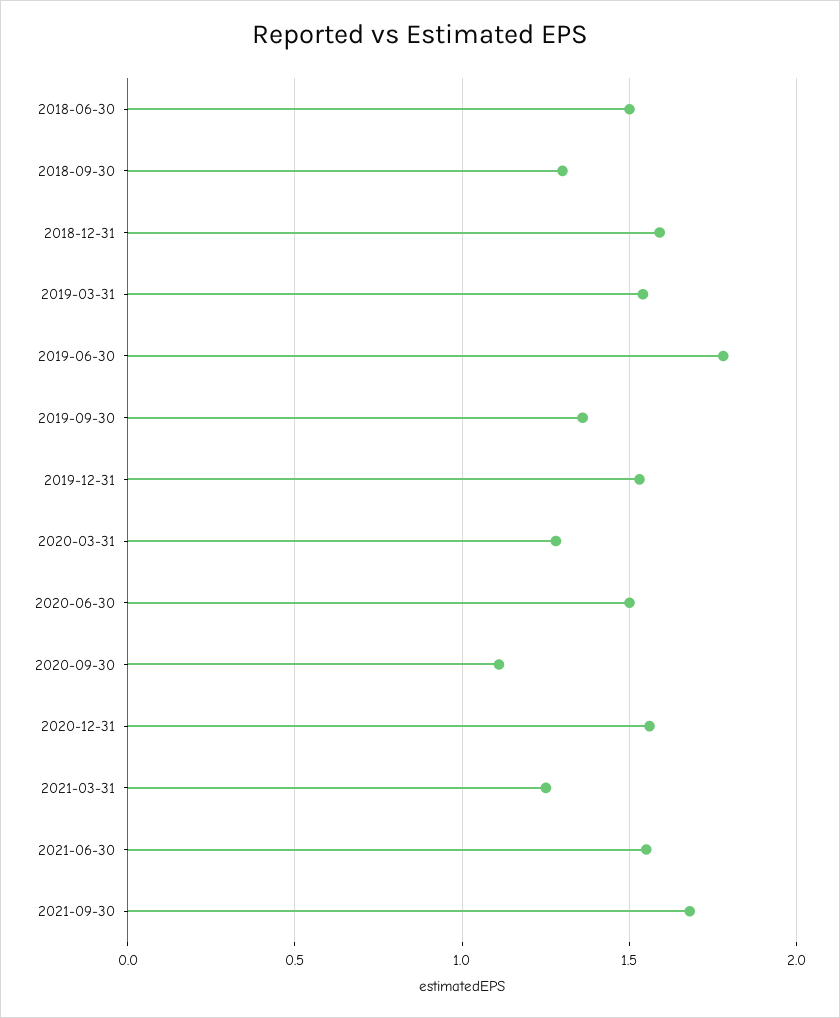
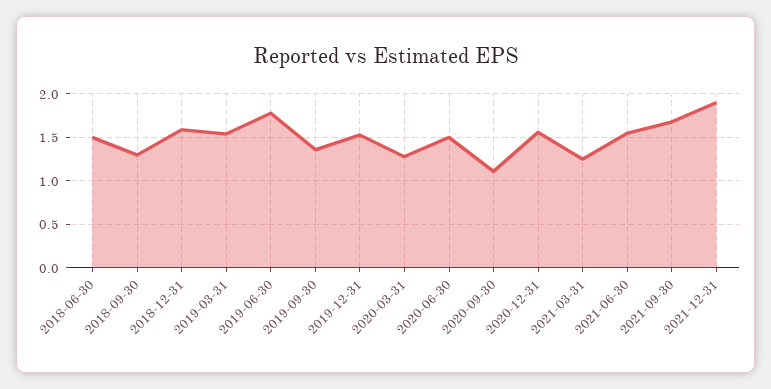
2021-12-31: none -> 1.9

